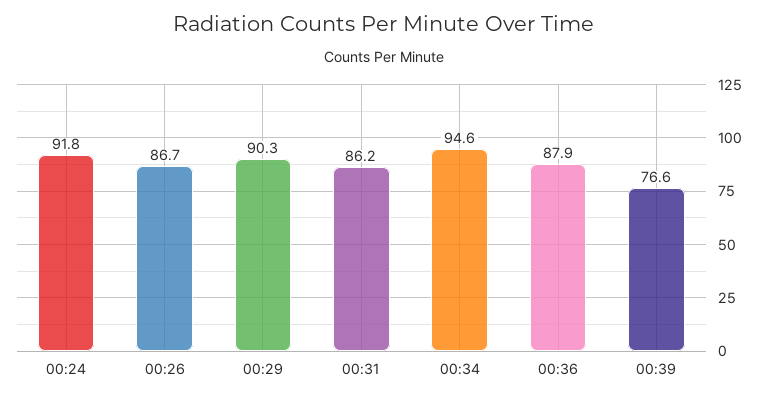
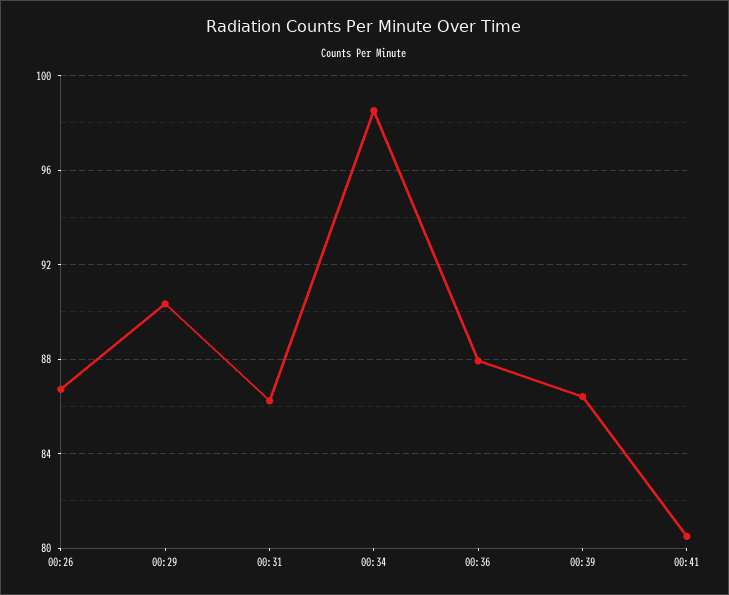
00:24: 91.8 -> none
00:34: 94.6 -> 98.5
00:39: 76.6 -> 86.5
00:41: none -> 80.5

